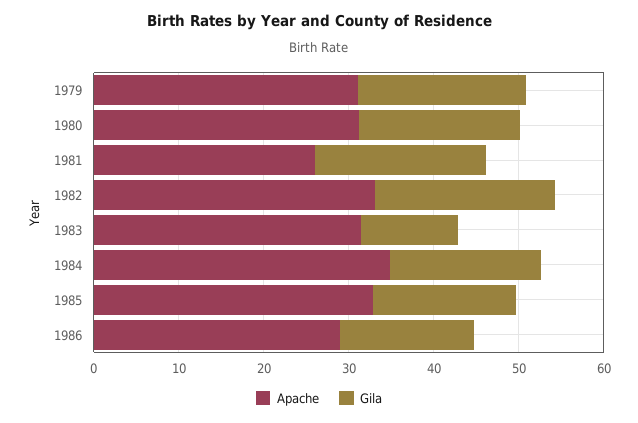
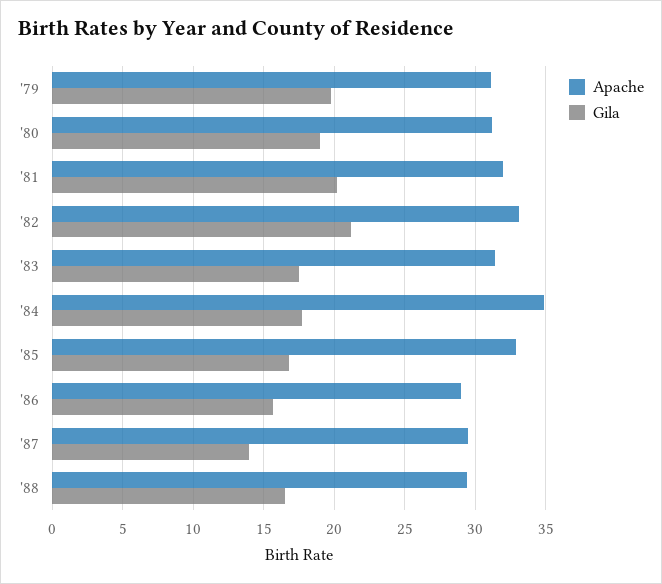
Apache, 1981: 26 -> 32
Gila, 1983: 12 -> 17.5
Apache, '87: none -> 29.5
Gila, '87: none -> 14
Apache, '88: none -> 29.5
Gila, '88: none -> 16.5

